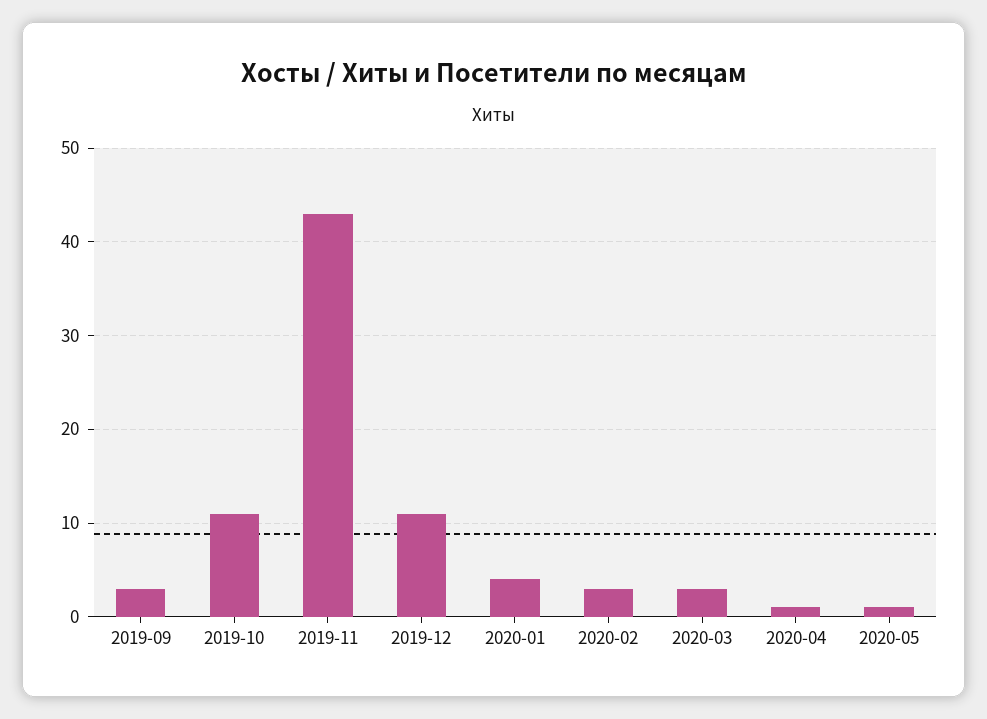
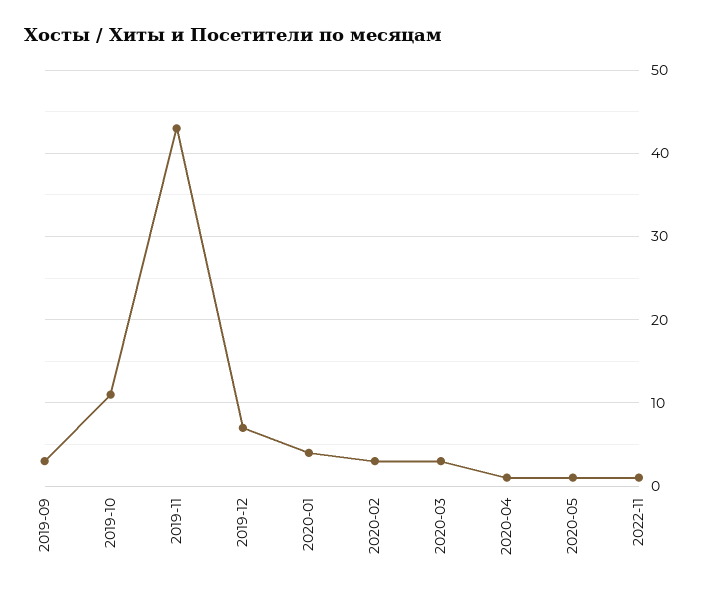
2019-12: 11 -> 7
2022-11: none -> 1

